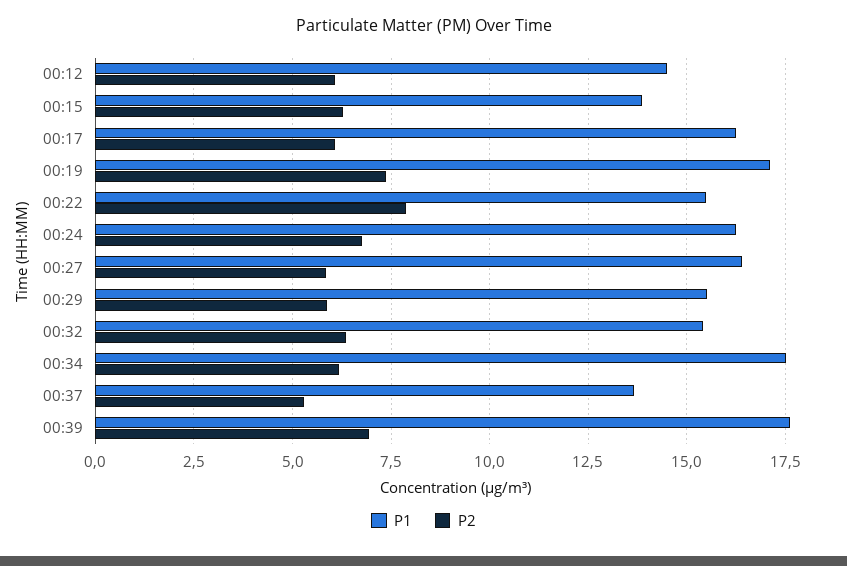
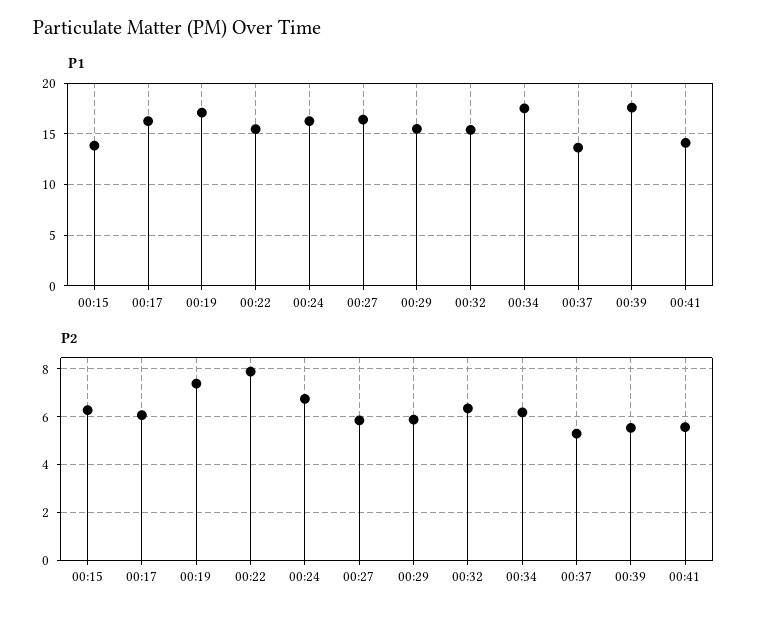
P1, 00:12: 14.5 -> none
P2, 00:12: 6 -> none
P2, 00:39: 7 -> 5.5
P1, 00:41: none -> 14
P2, 00:41: none -> 5.5

